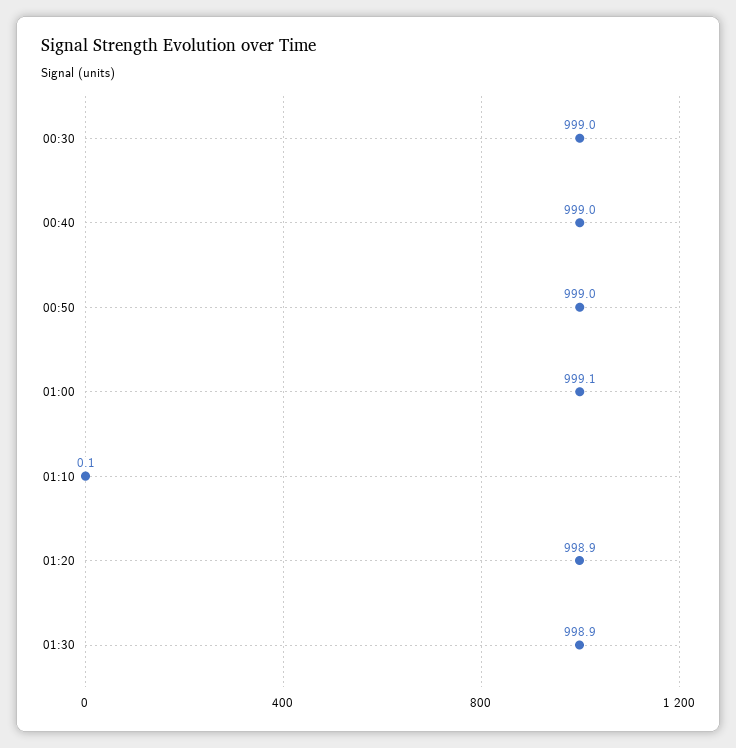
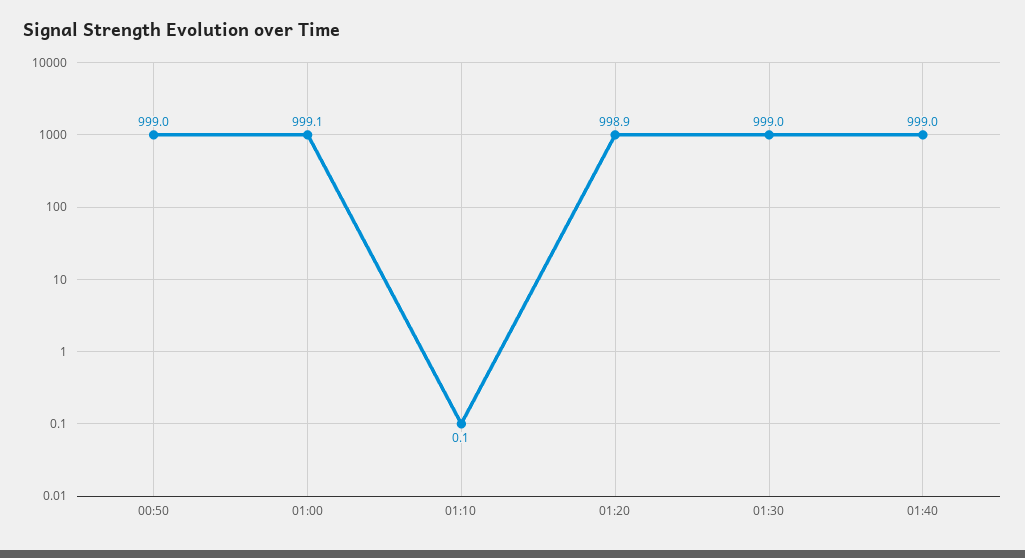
00:30: 999 -> none
00:40: 999 -> none
01:30: 998.9 -> 999
01:40: none -> 999

